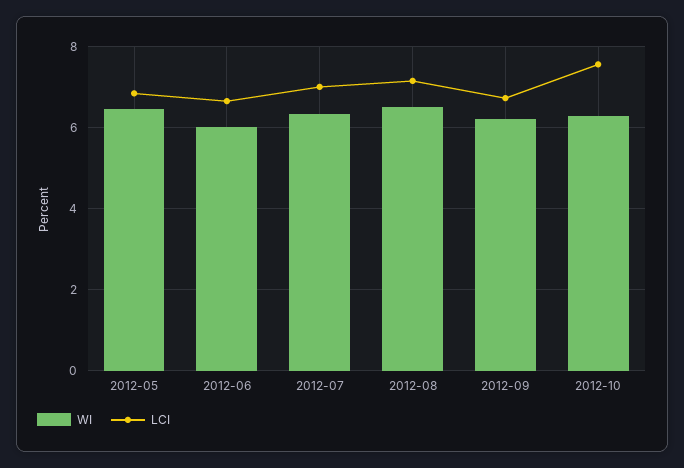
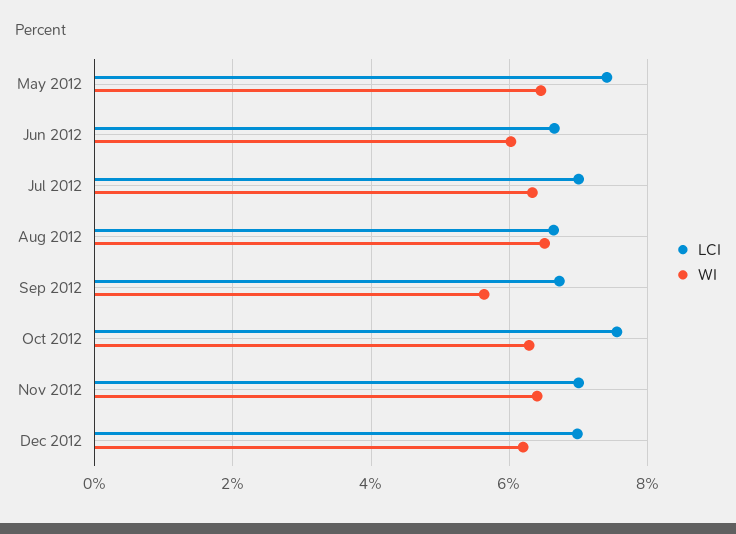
LCI, 2012-05: 6.8 -> 7.4
LCI, 2012-08: 7.2 -> 6.6
WI, 2012-09: 6.2 -> 5.6
LCI, Nov 2012: none -> 7
WI, Nov 2012: none -> 6.4
LCI, Dec 2012: none -> 7
WI, Dec 2012: none -> 6.2

